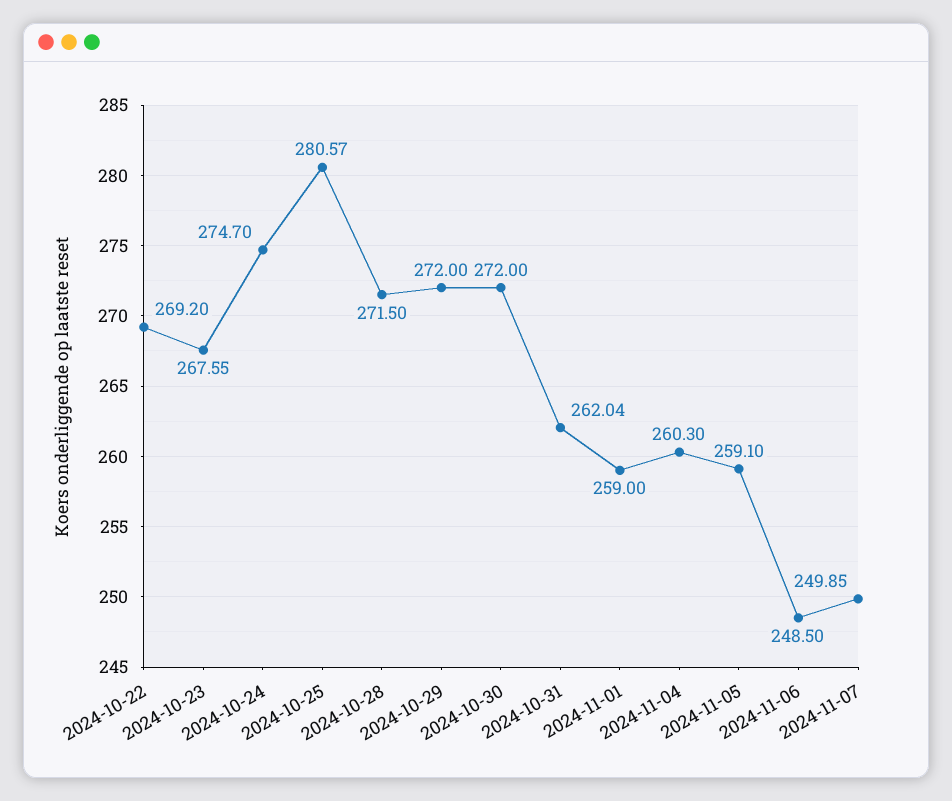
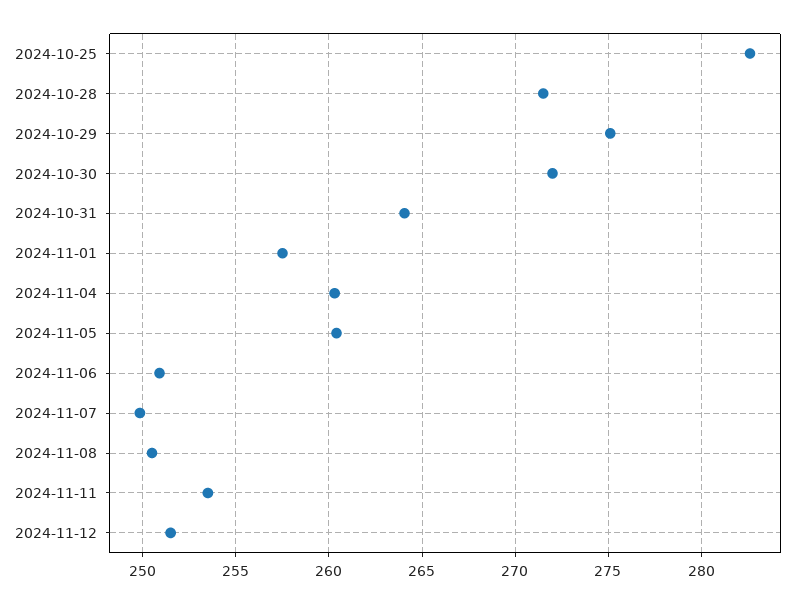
2024-10-22: 269.2 -> none
2024-10-23: 267.55 -> none
2024-10-24: 274.7 -> none
2024-10-25: 280.57 -> 282.5
2024-10-29: 272 -> 275
2024-10-31: 262.04 -> 264
2024-11-01: 259 -> 257.5
2024-11-05: 259.1 -> 260.5
2024-11-06: 248.5 -> 251
2024-11-08: none -> 250.5
2024-11-11: none -> 253.5
2024-11-12: none -> 251.5

